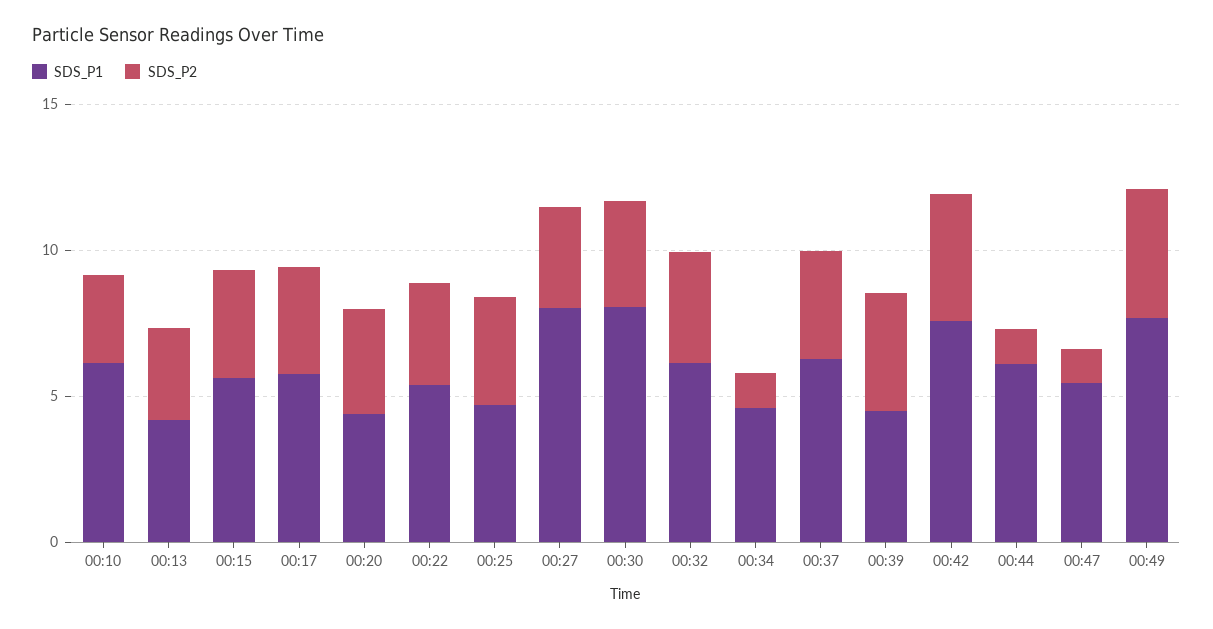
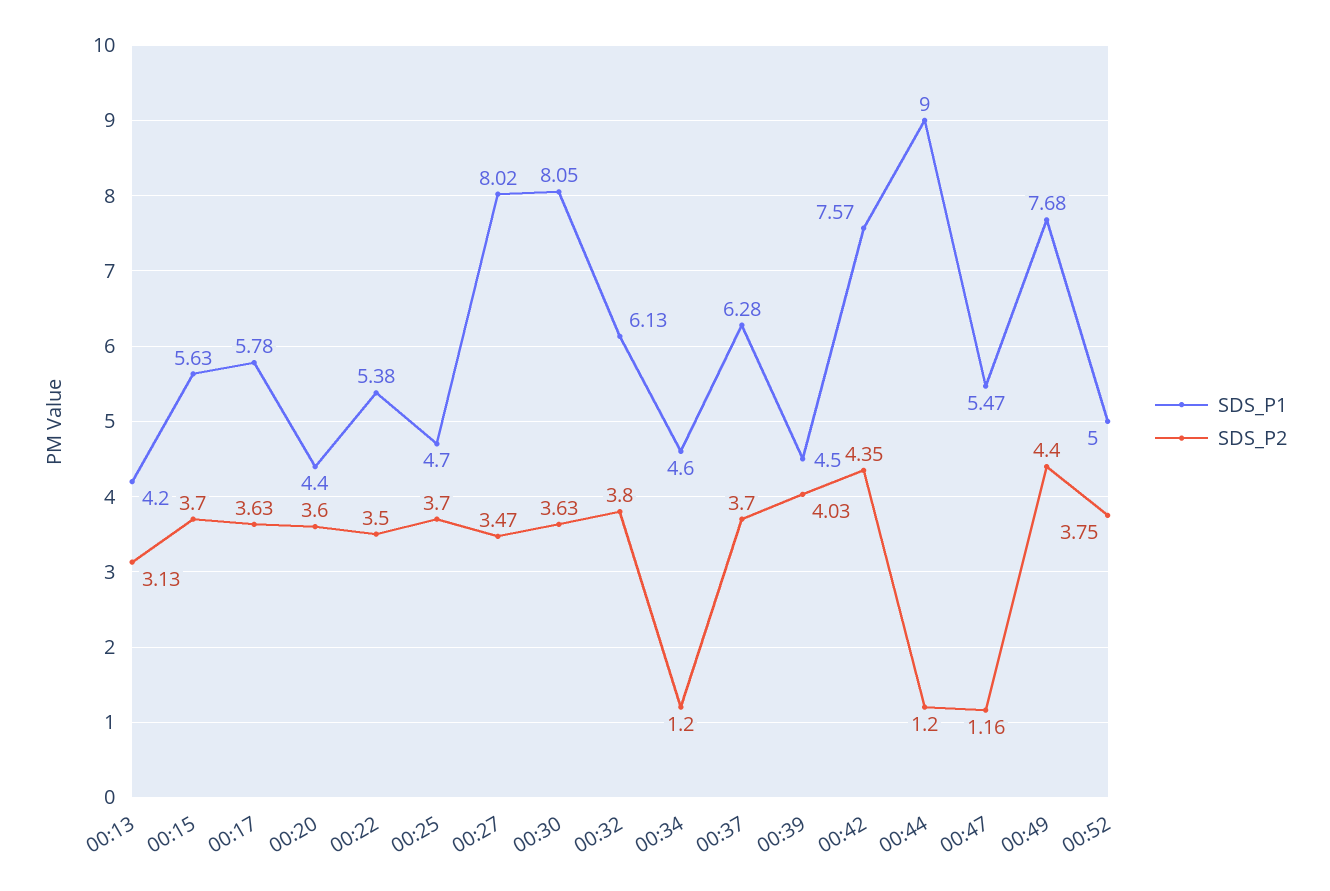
SDS_P1, 00:10: 6 -> none
SDS_P2, 00:10: 3 -> none
SDS_P1, 00:44: 6 -> 9
SDS_P1, 00:52: none -> 5
SDS_P2, 00:52: none -> 3.75

